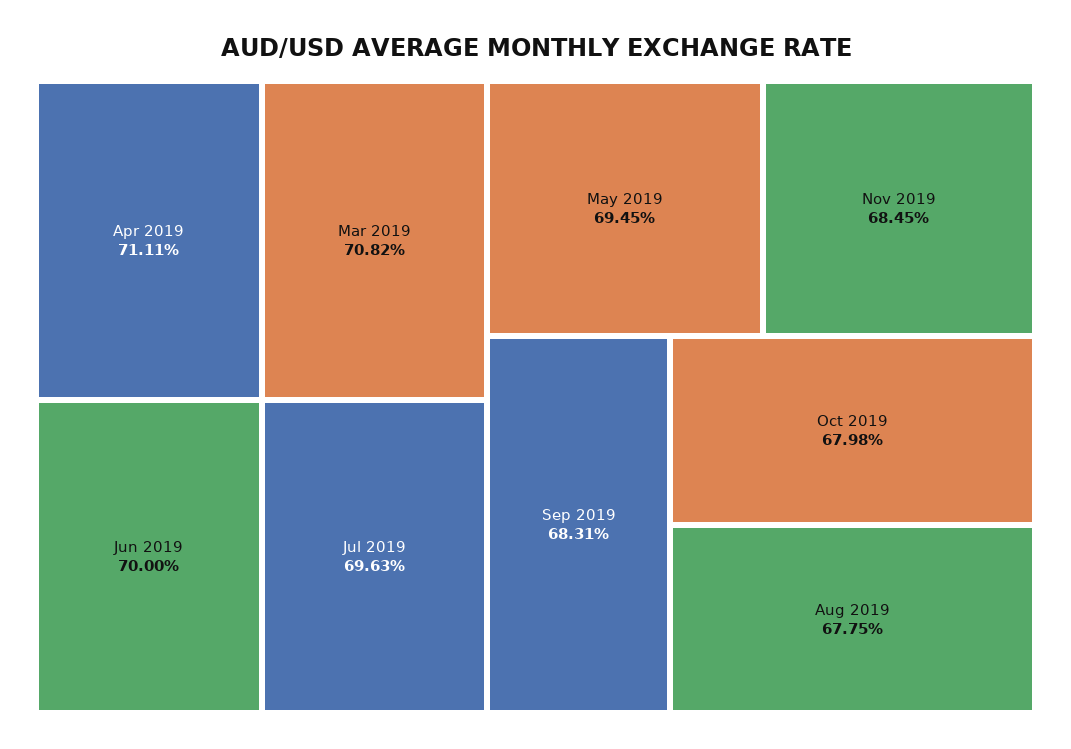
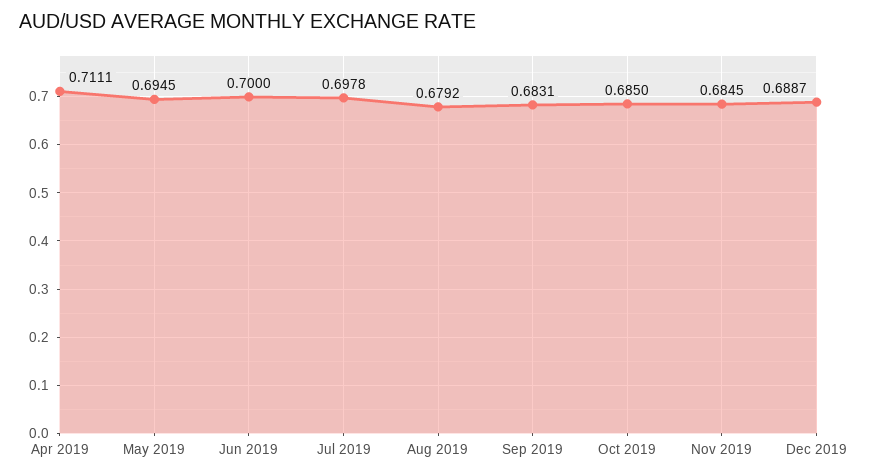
Mar 2019: 0.7082 -> none
Jul 2019: 0.6963 -> 0.6978
Oct 2019: 0.6798 -> 0.685
Aug 2019: 0.6775 -> 0.6792
Dec 2019: none -> 0.6887

